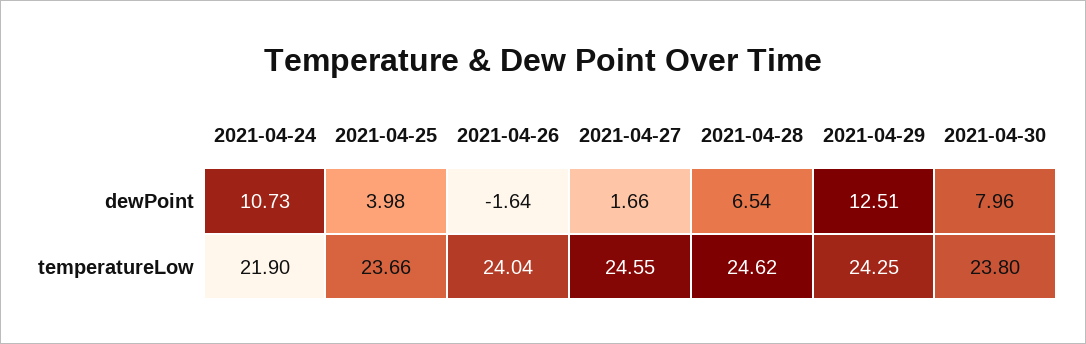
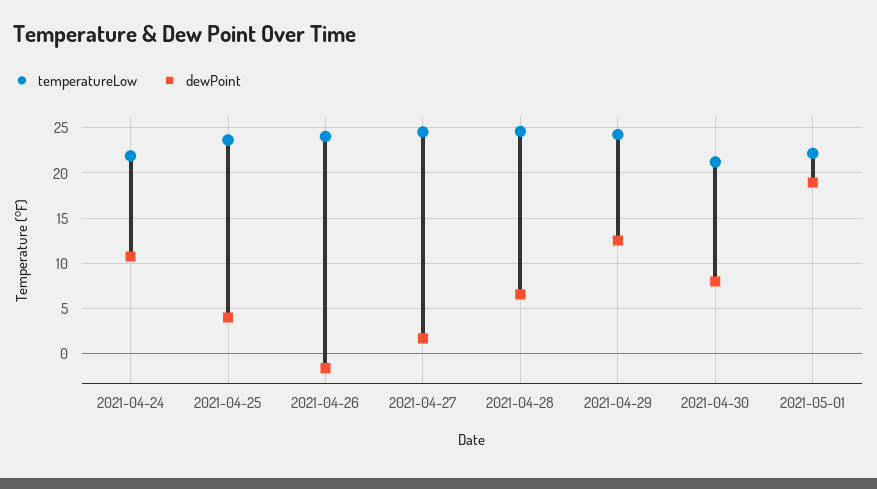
temperatureLow, 2021-04-30: 23.8 -> 21
temperatureLow, 2021-05-01: none -> 22
dewPoint, 2021-05-01: none -> 19

